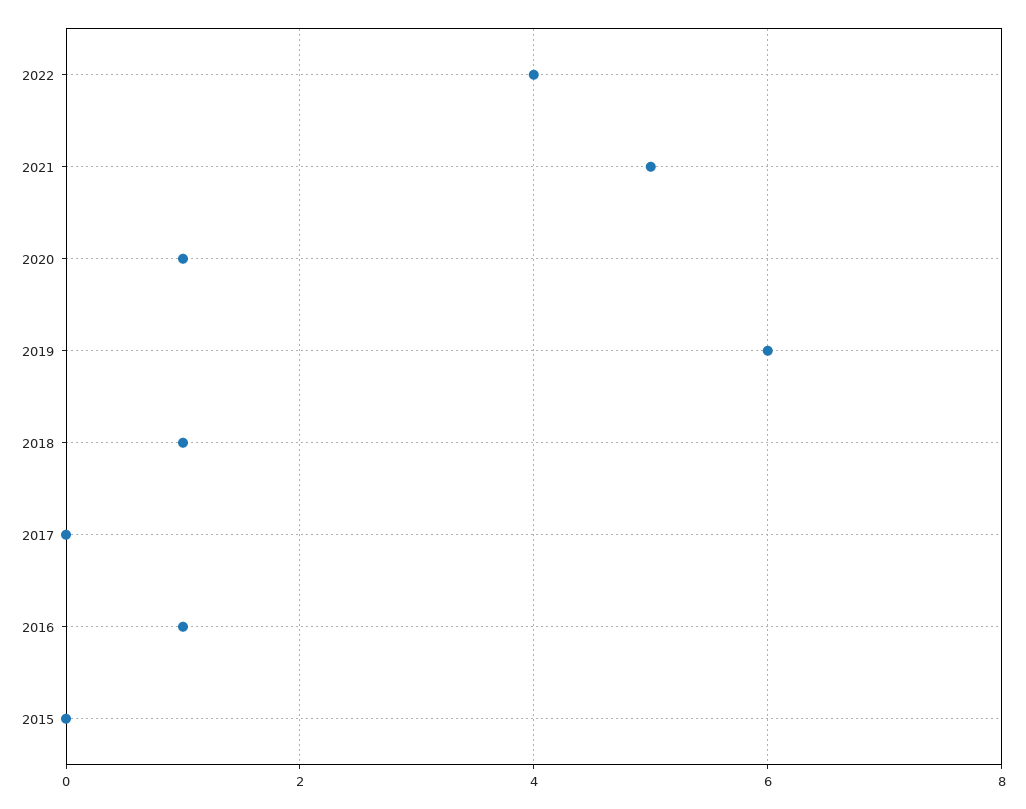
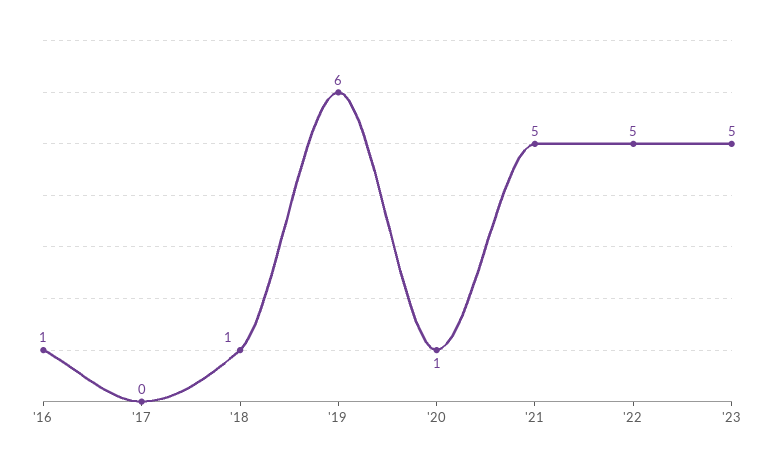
2022: 4 -> 5
2015: 0 -> none
'23: none -> 5

